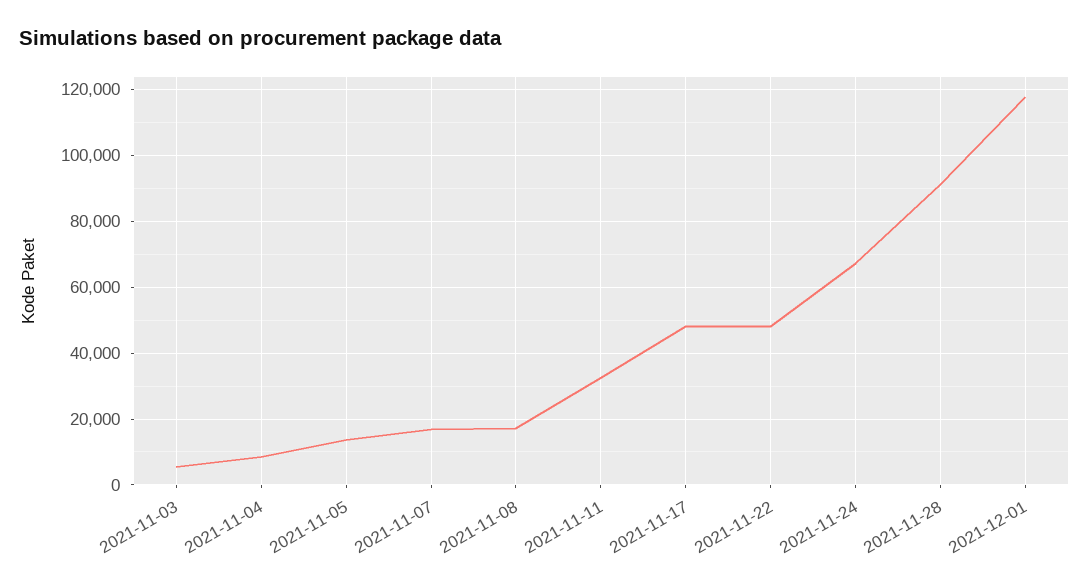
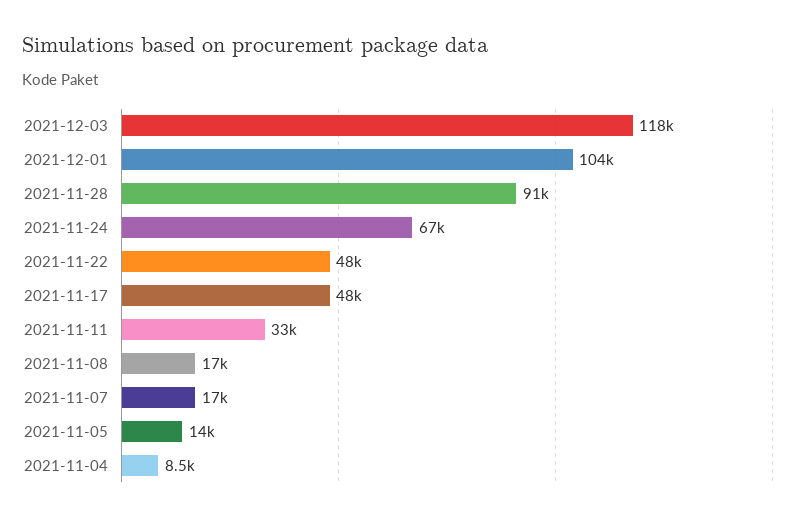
2021-11-03: 6000 -> none
2021-12-01: 118000 -> 104000
2021-12-03: none -> 118000

